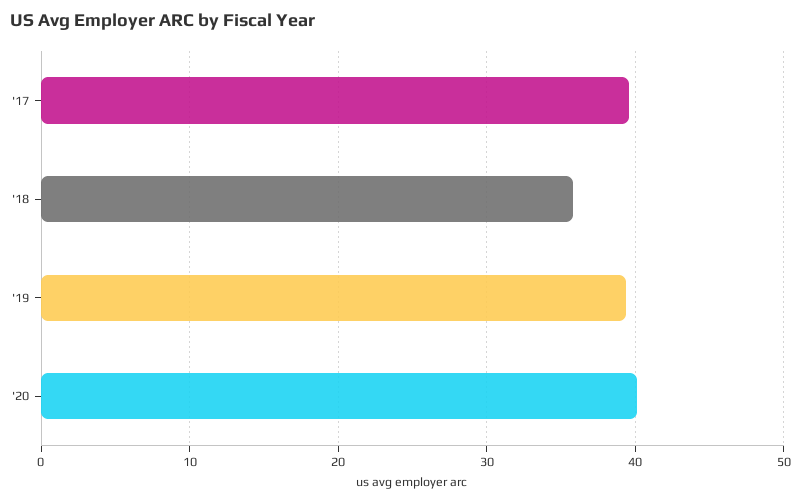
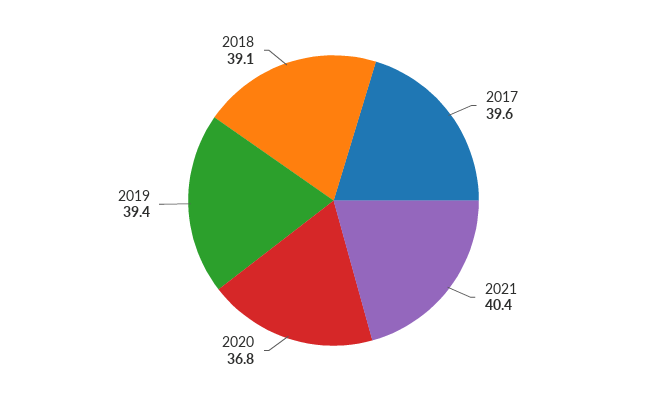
'18: 36 -> 39.1
'20: 40 -> 36.8
2021: none -> 40.4

